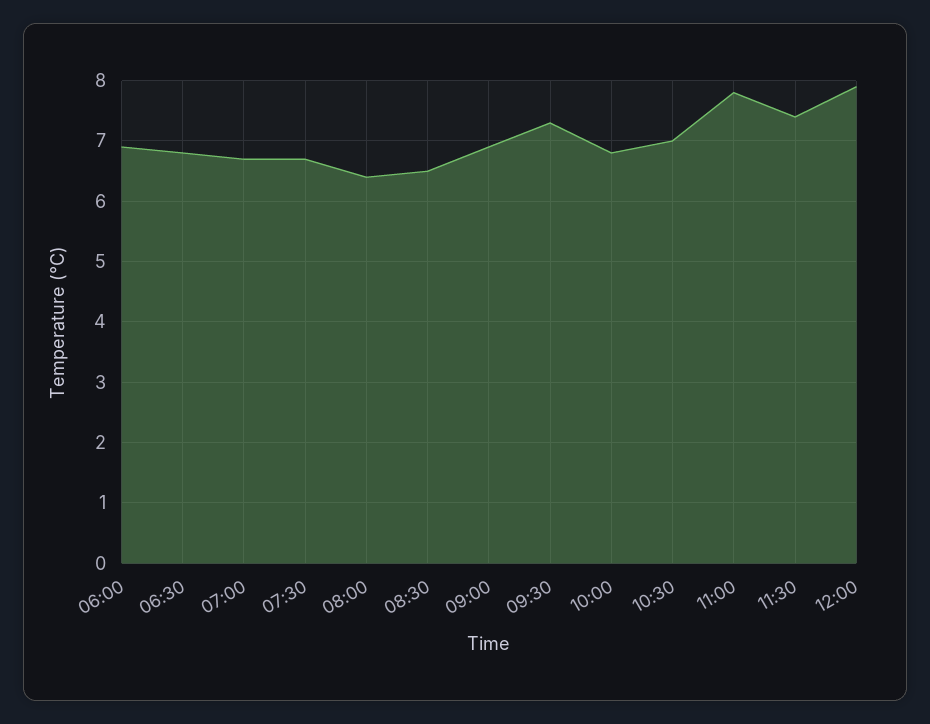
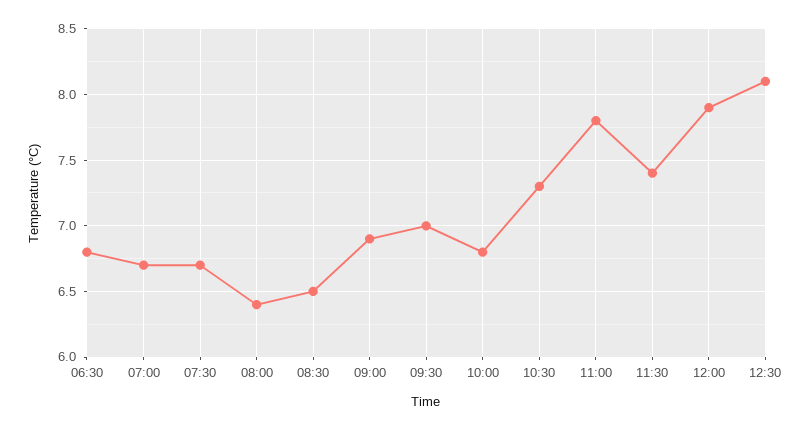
06:00: 6.9 -> none
09:30: 7.3 -> 7
10:30: 7 -> 7.3
12:30: none -> 8.1

